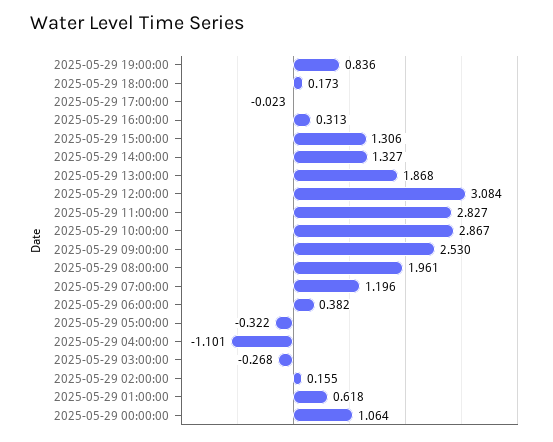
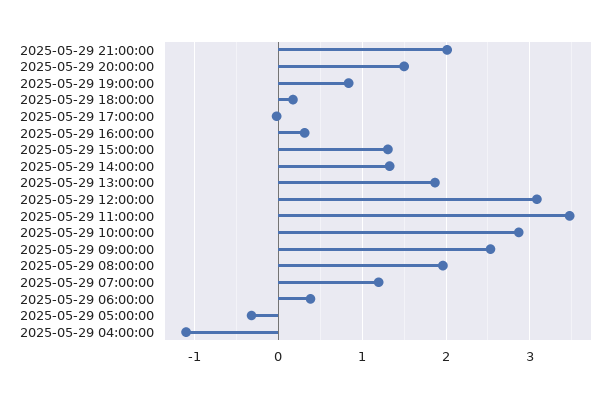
2025-05-29 11:00:00: 2.827 -> 3.5
2025-05-29 03:00:00: -0.268 -> none
2025-05-29 02:00:00: 0.155 -> none
2025-05-29 01:00:00: 0.618 -> none
2025-05-29 00:00:00: 1.064 -> none
2025-05-29 21:00:00: none -> 2
2025-05-29 20:00:00: none -> 1.5

